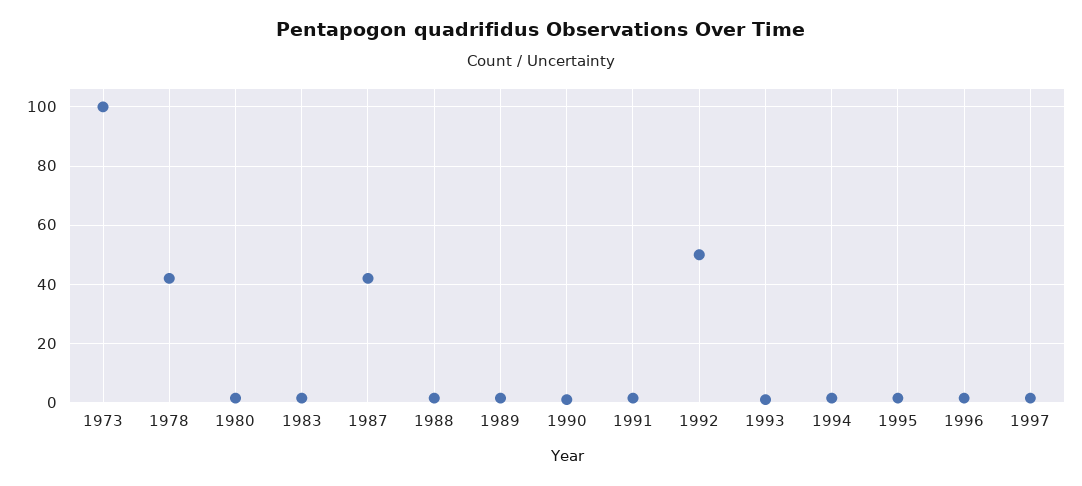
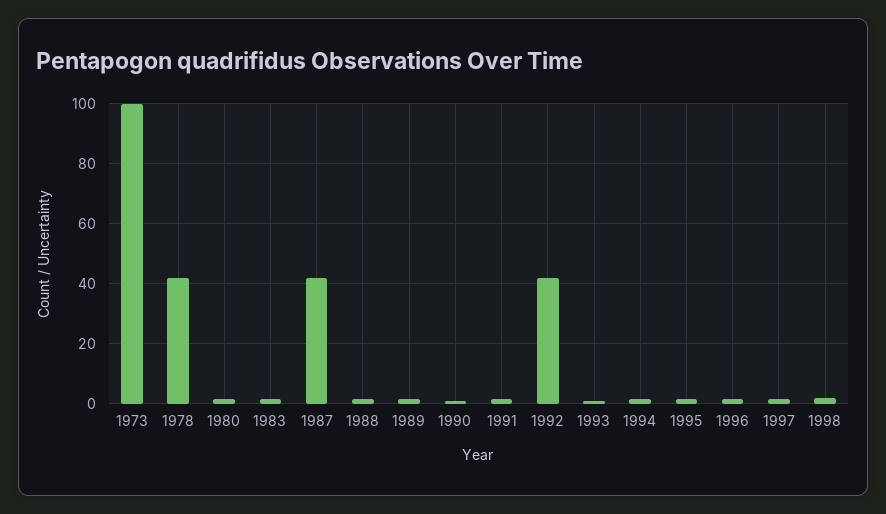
1992: 50 -> 42
1998: none -> 2

